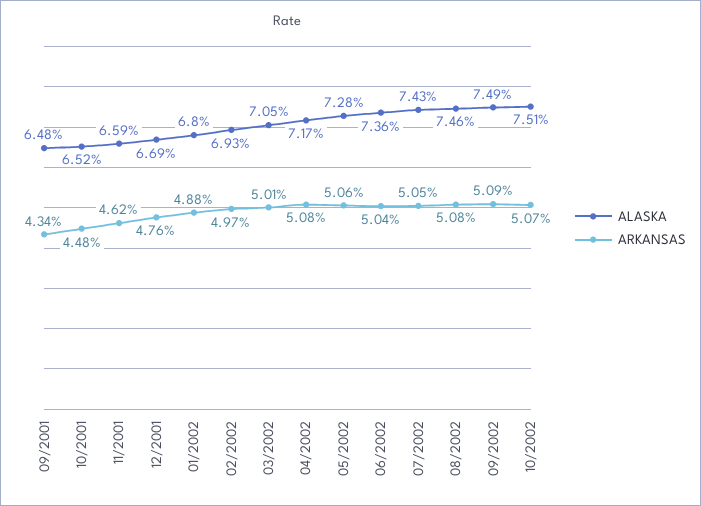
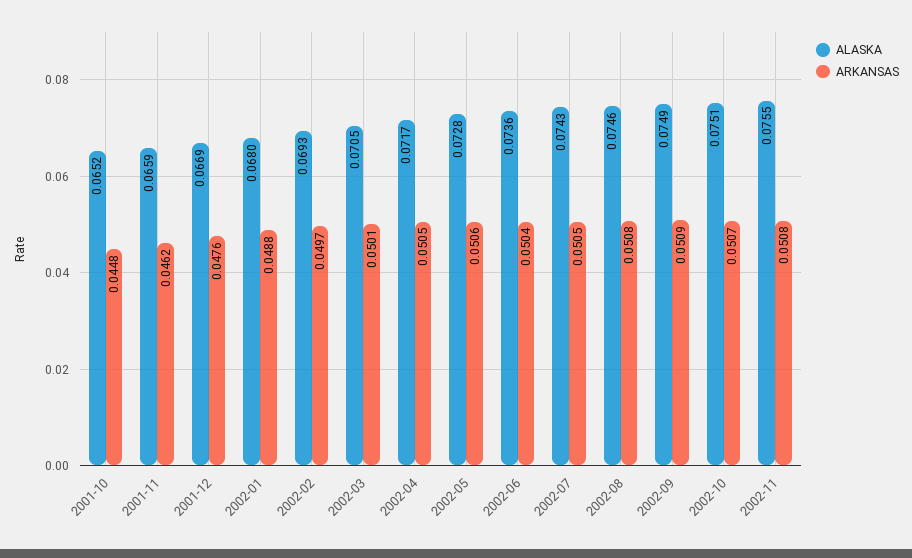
ALASKA, 09/2001: 0.0648 -> none
ARKANSAS, 09/2001: 0.0434 -> none
ARKANSAS, 04/2002: 0.0508 -> 0.0505
ALASKA, 2002-11: none -> 0.0755
ARKANSAS, 2002-11: none -> 0.0508

